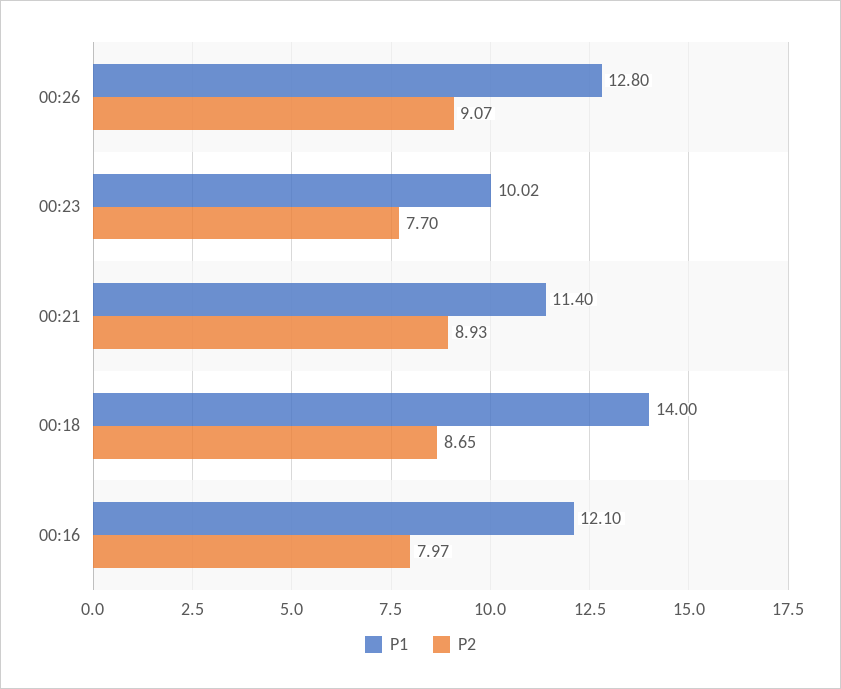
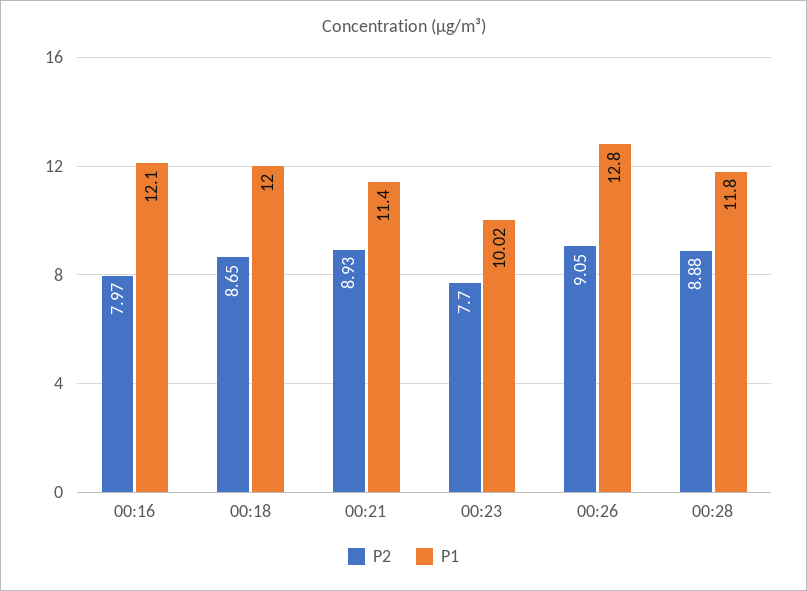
P2, 00:26: 9.07 -> 9.05
P1, 00:18: 14 -> 12
P2, 00:28: none -> 8.88
P1, 00:28: none -> 11.8

